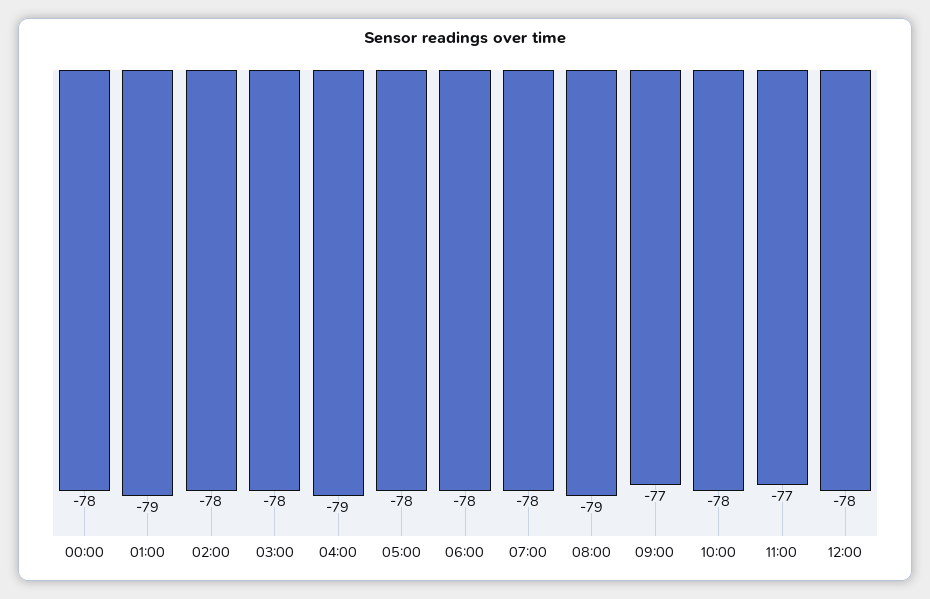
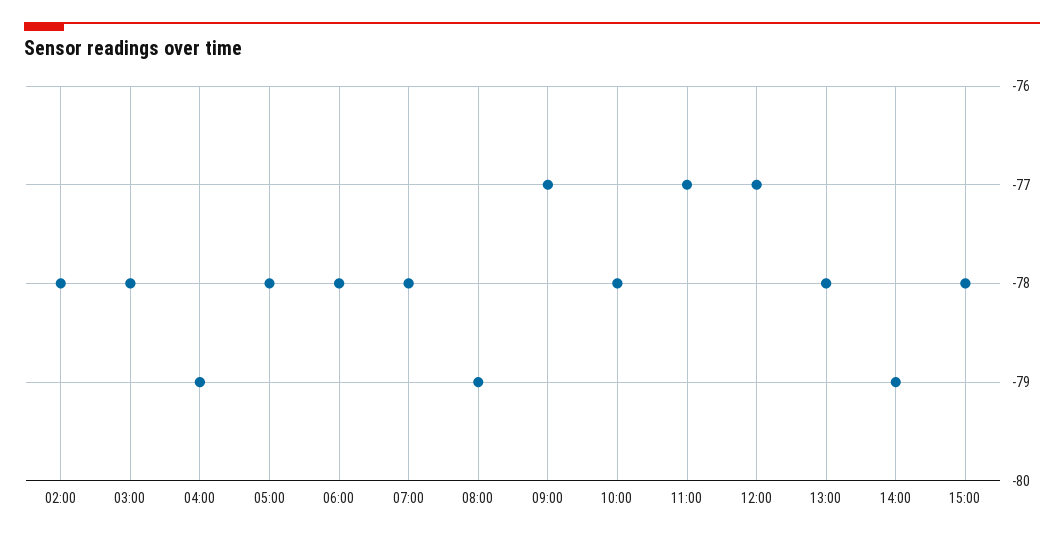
00:00: -78 -> none
01:00: -79 -> none
12:00: -78 -> -77
13:00: none -> -78
14:00: none -> -79
15:00: none -> -78

